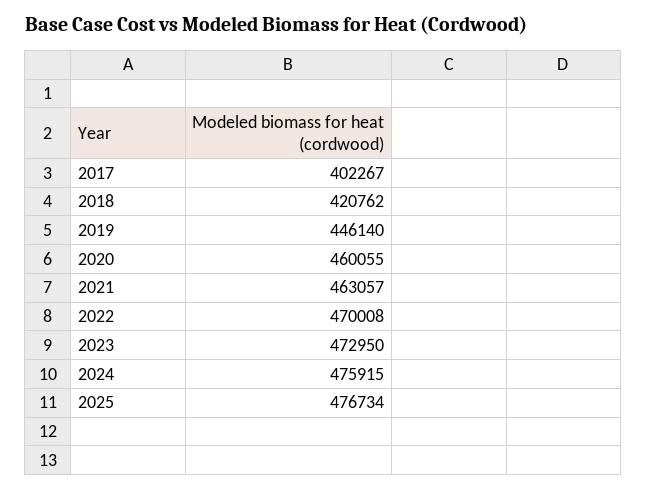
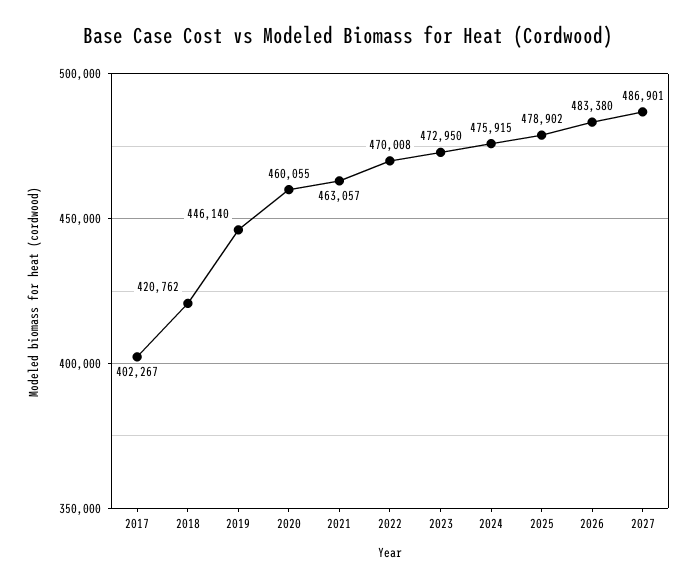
2025: 476734 -> 478902
2026: none -> 483380
2027: none -> 486901

